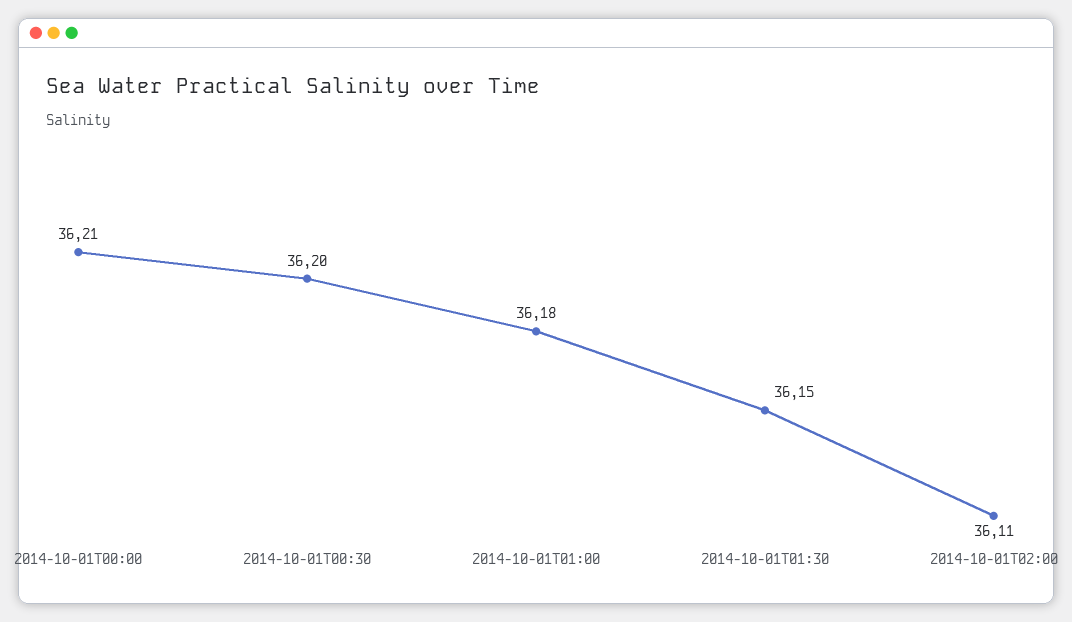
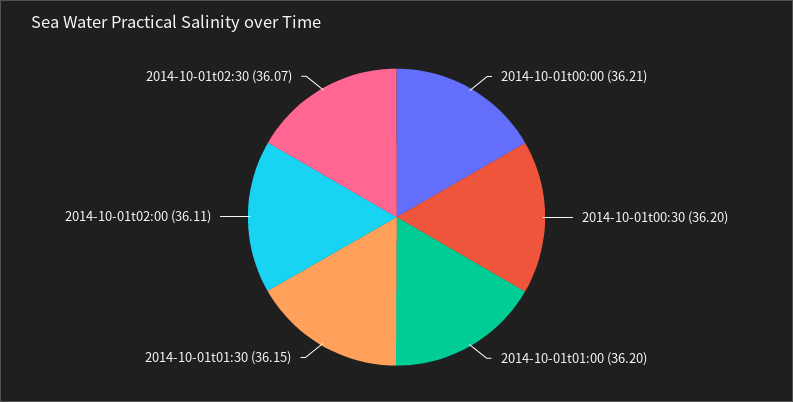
2014-10-01T01:00: 36.18 -> 36.2
2014-10-01t02:30: none -> 36.07

